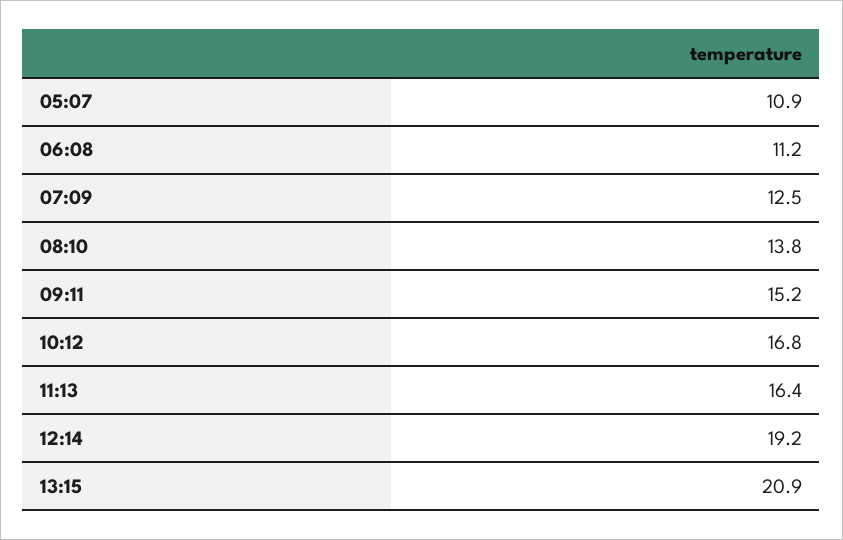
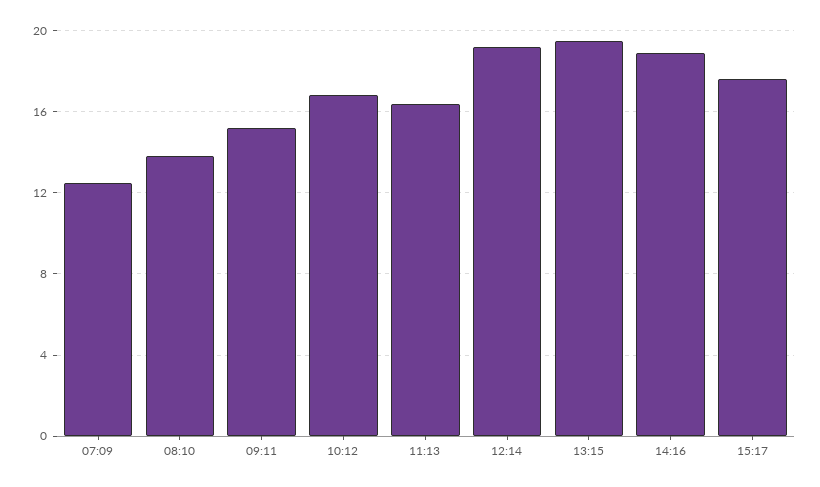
05:07: 10.9 -> none
06:08: 11.2 -> none
13:15: 20.9 -> 19.5
14:16: none -> 19
15:17: none -> 17.5

